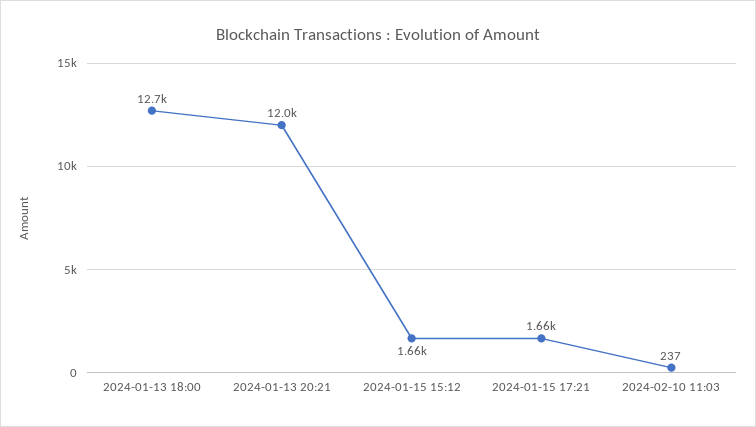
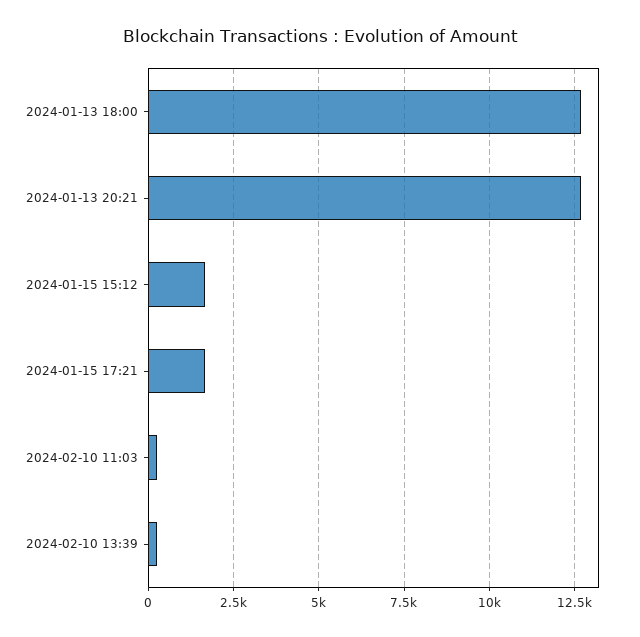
2024-01-13 20:21: 12000 -> 12750
2024-02-10 13:39: none -> 250

